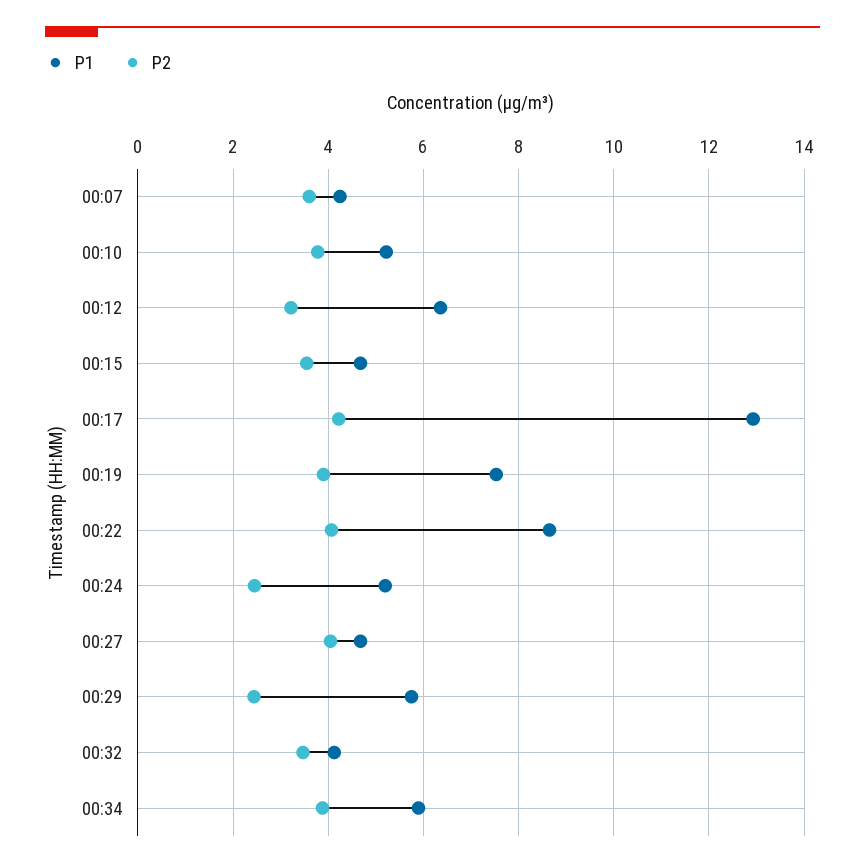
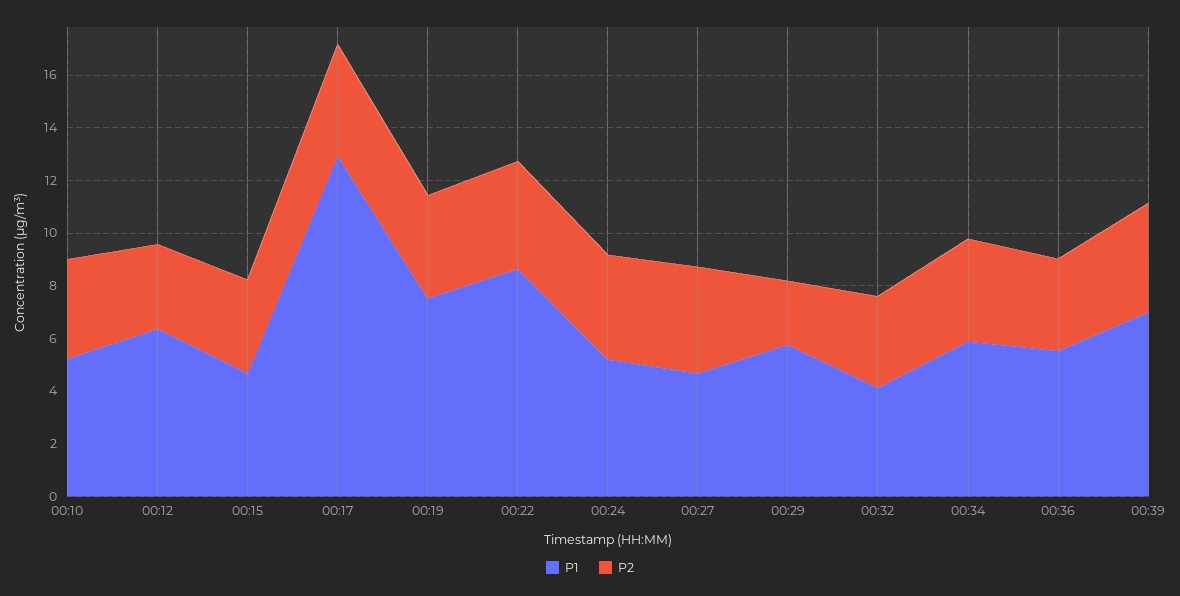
P1, 00:07: 4.2 -> none
P2, 00:07: 3.6 -> none
P2, 00:24: 2.4 -> 4
P1, 00:36: none -> 5.5
P2, 00:36: none -> 3.5
P1, 00:39: none -> 7
P2, 00:39: none -> 4

